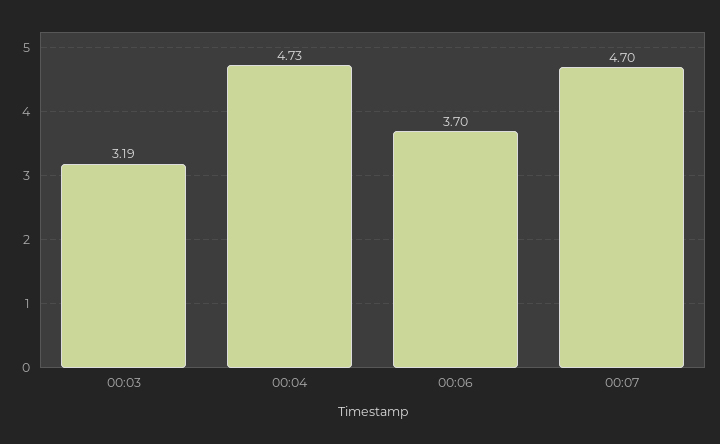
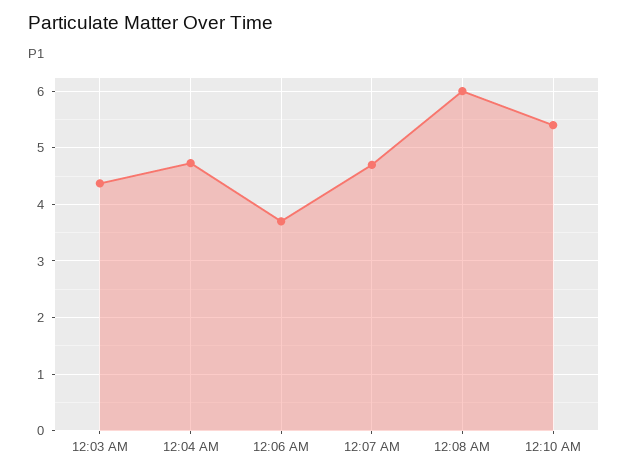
00:03: 3.19 -> 4.4
12:08 AM: none -> 6
12:10 AM: none -> 5.4

